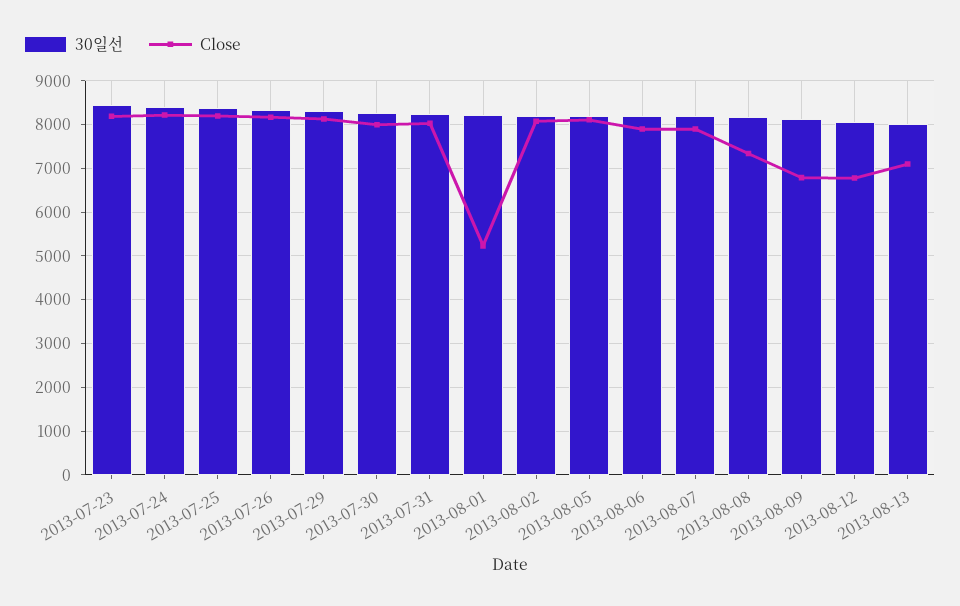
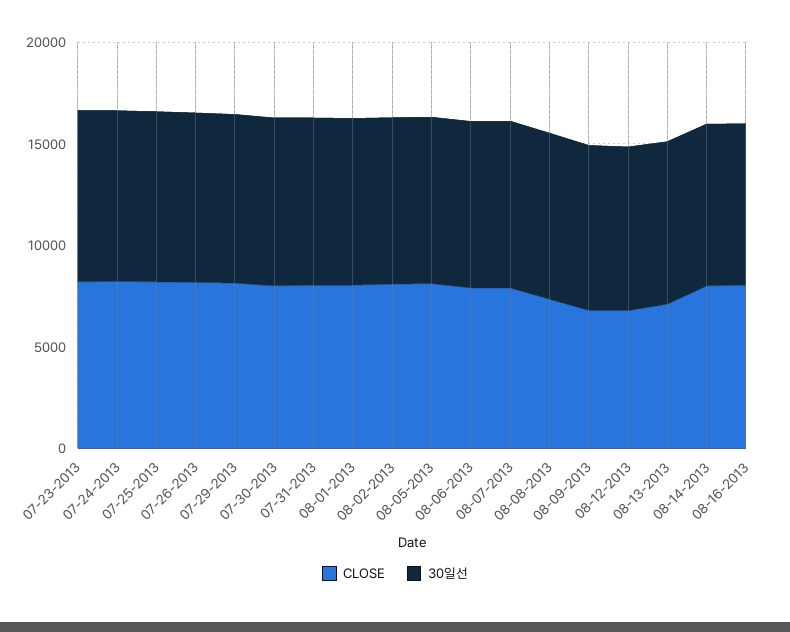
Close, 2013-08-01: 5200 -> 8000
Close, 08-14-2013: none -> 8000
30일선, 08-14-2013: none -> 8000
Close, 08-16-2013: none -> 8000
30일선, 08-16-2013: none -> 8000

